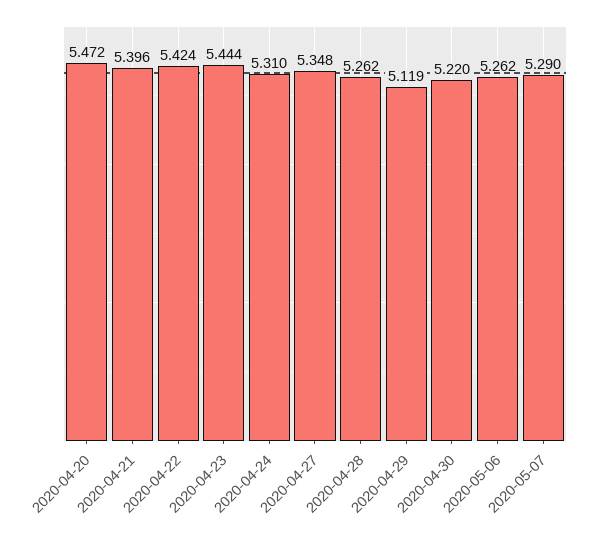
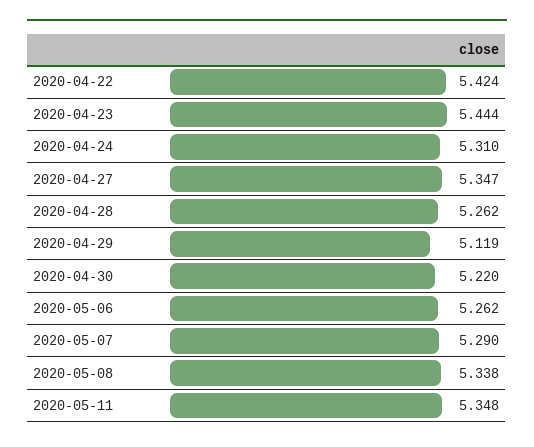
2020-04-20: 5.472 -> none
2020-04-21: 5.396 -> none
2020-04-27: 5.348 -> 5.347
2020-05-08: none -> 5.338
2020-05-11: none -> 5.348

